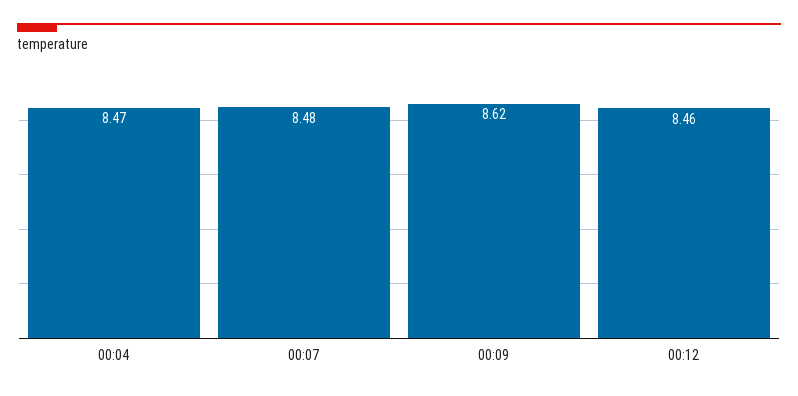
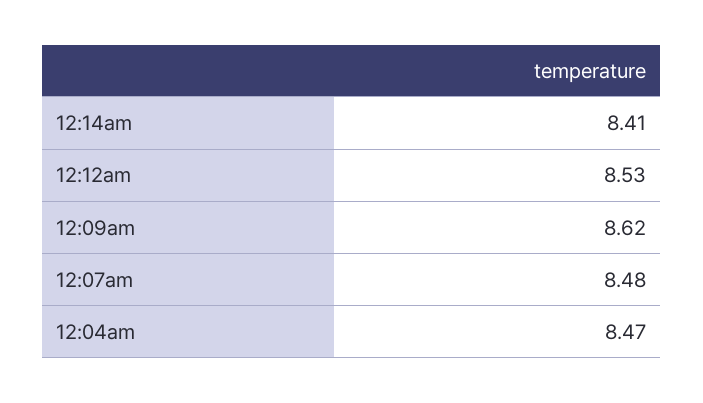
00:12: 8.46 -> 8.53
12:14am: none -> 8.41

